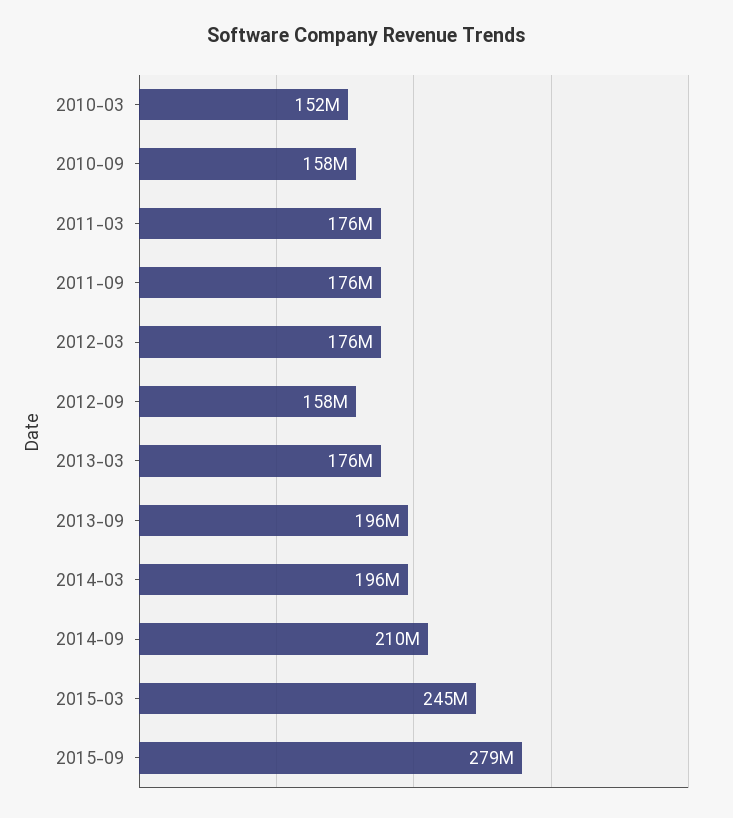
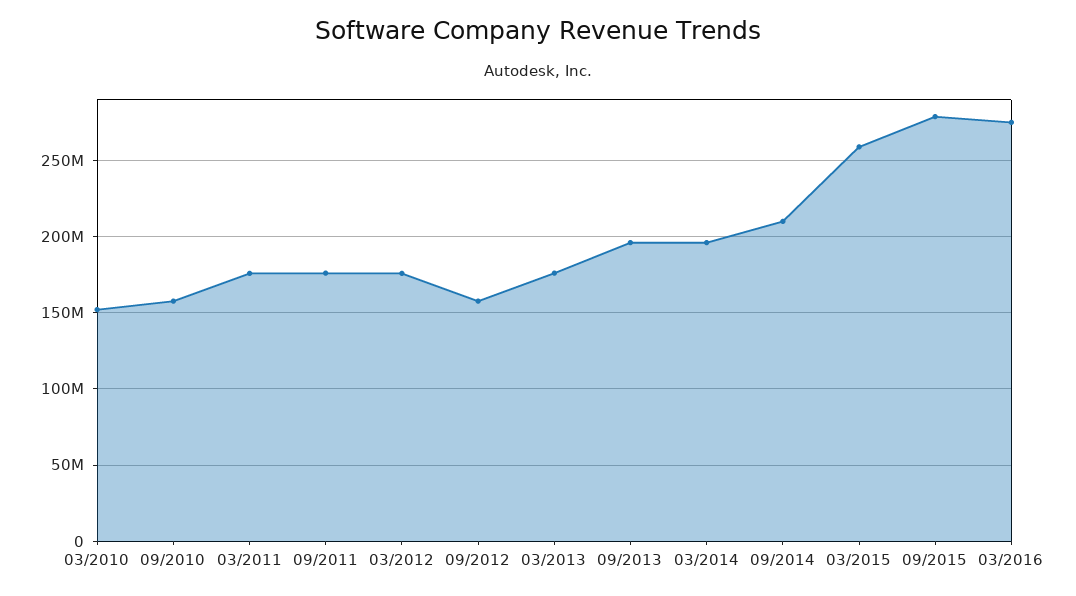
2015-03: 245000000 -> 260000000
03/2016: none -> 275000000

